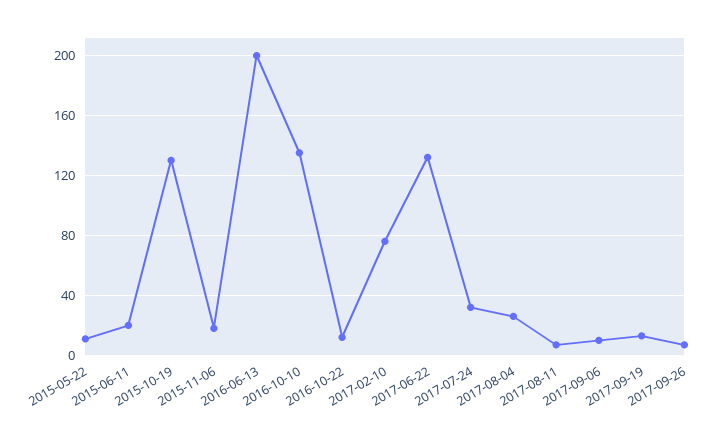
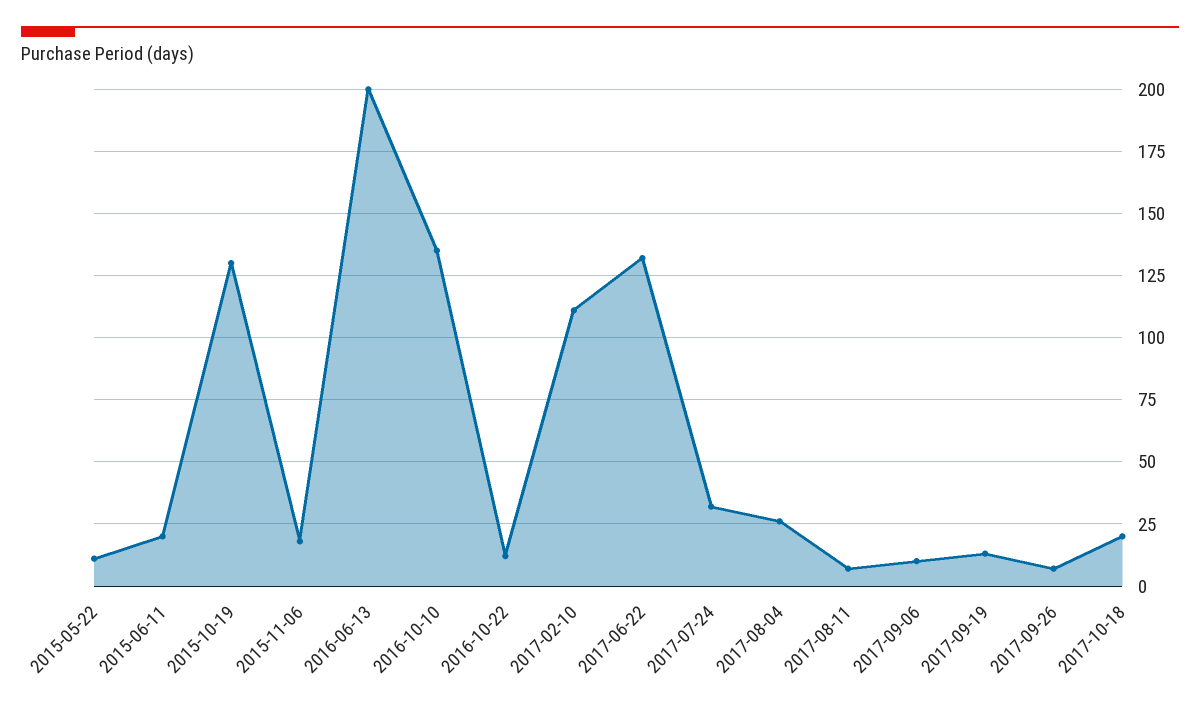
2017-02-10: 75 -> 110
2017-10-18: none -> 20

